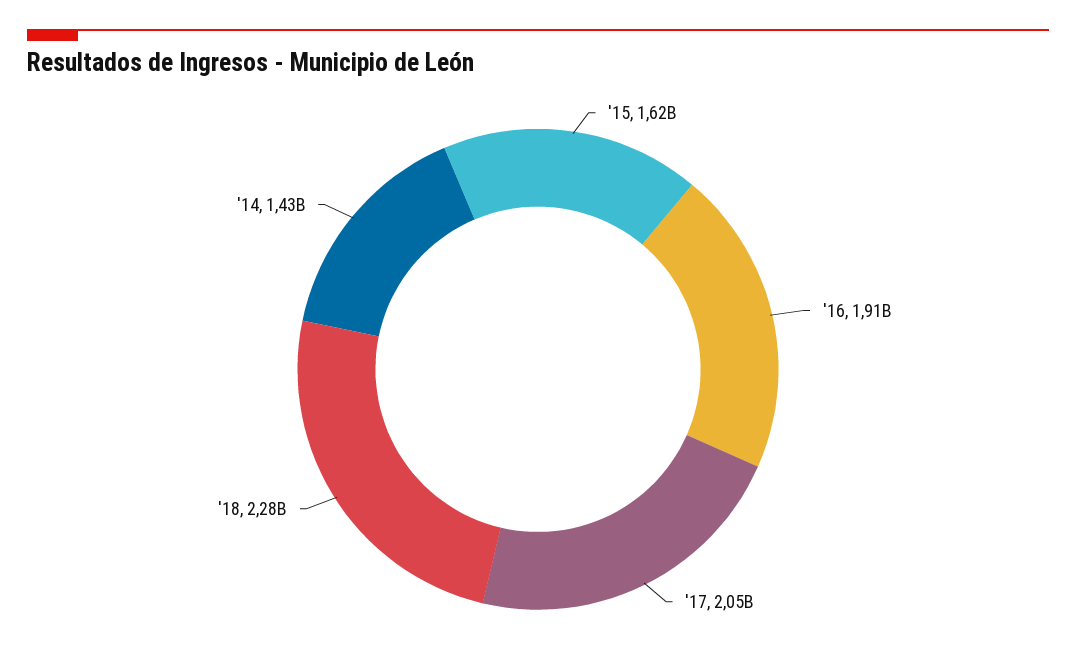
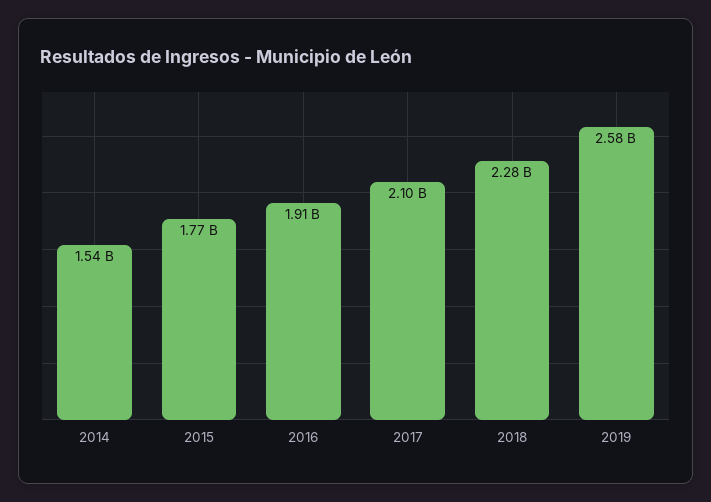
'15: 1620000000 -> 1770000000
'17: 2050000000 -> 2100000000
'14: 1430000000 -> 1540000000
2019: none -> 2580000000

